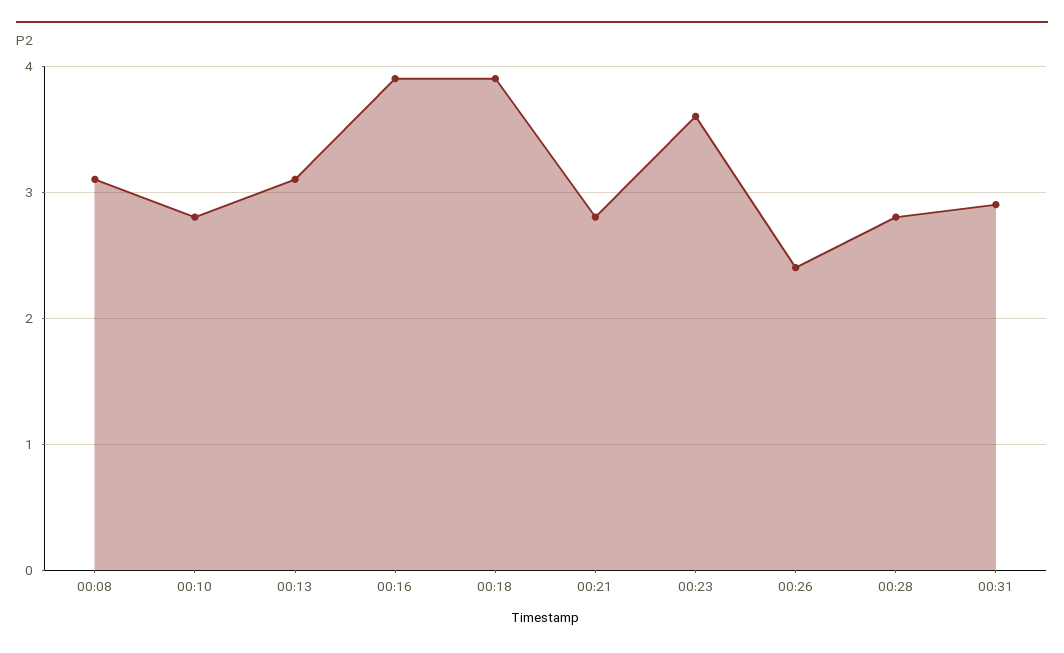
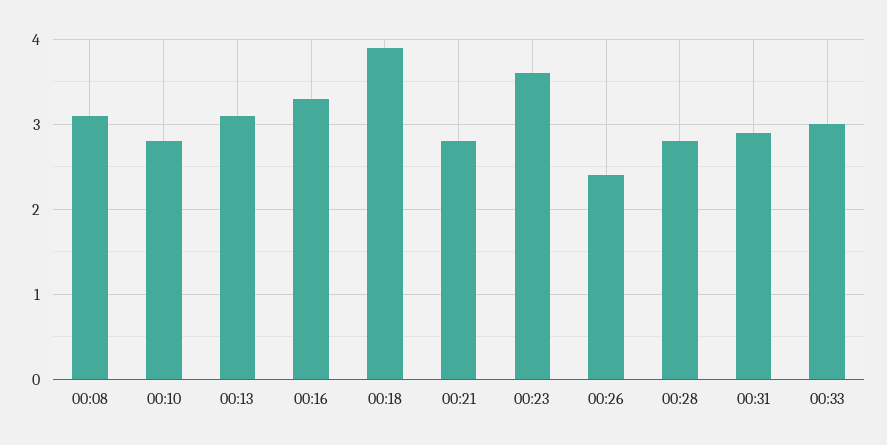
00:16: 3.9 -> 3.3
00:33: none -> 3

